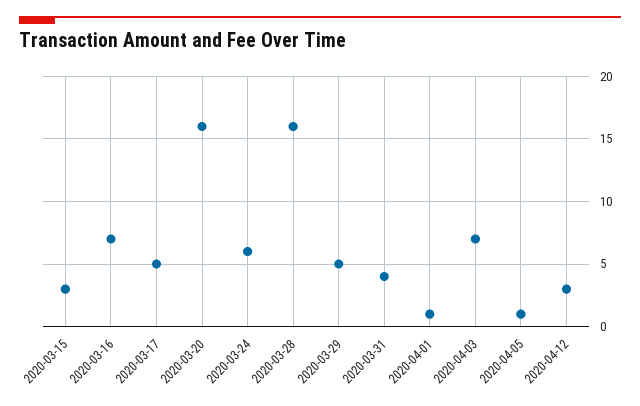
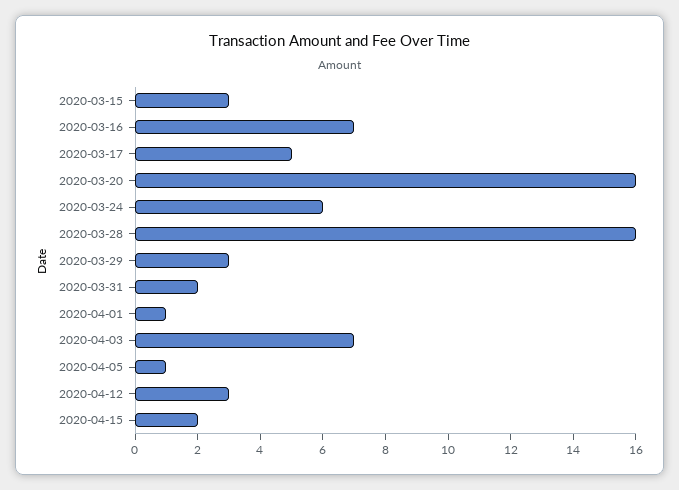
2020-03-29: 5 -> 3
2020-03-31: 4 -> 2
2020-04-15: none -> 2

